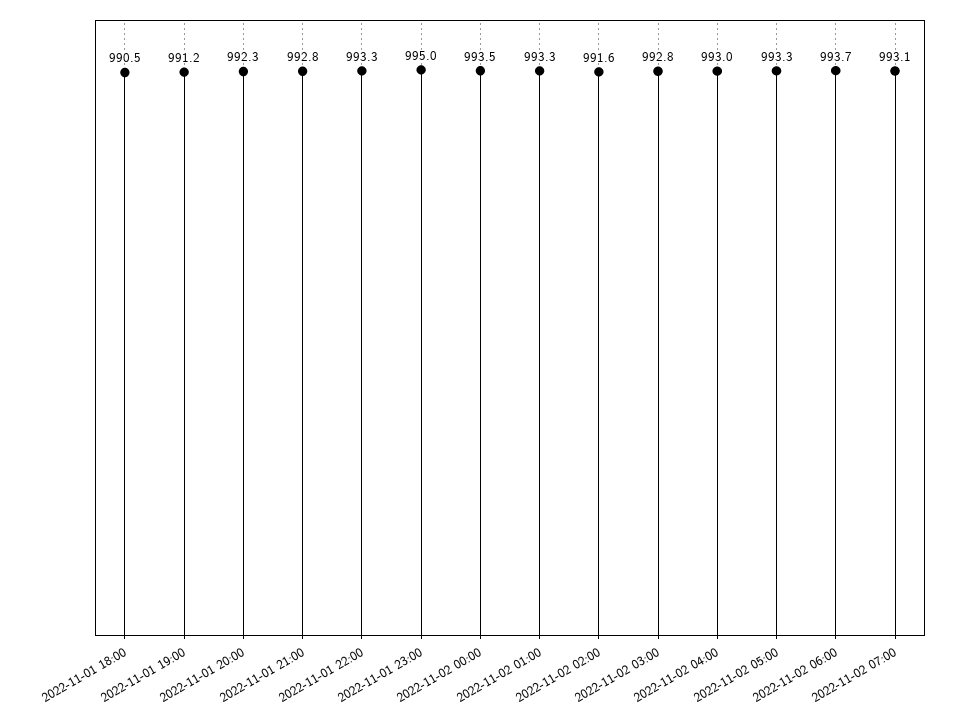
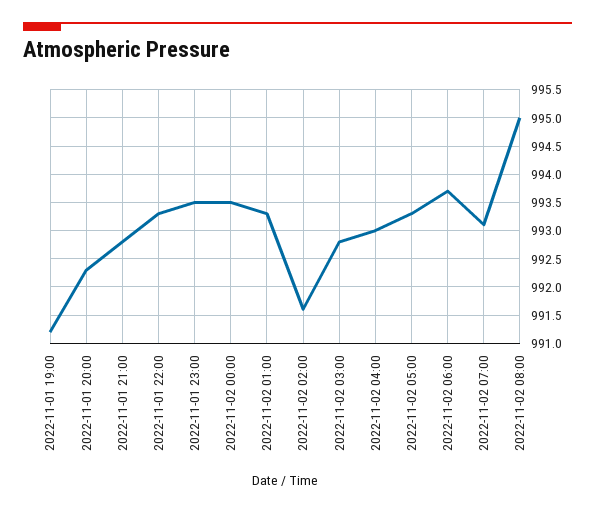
2022-11-01 18:00: 990.5 -> none
2022-11-01 23:00: 995 -> 993.5
2022-11-02 08:00: none -> 995

